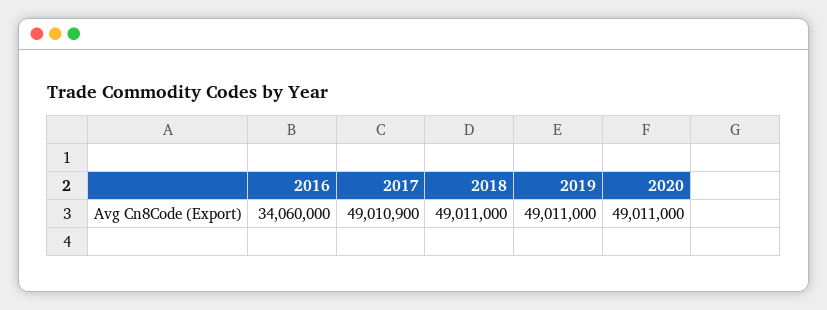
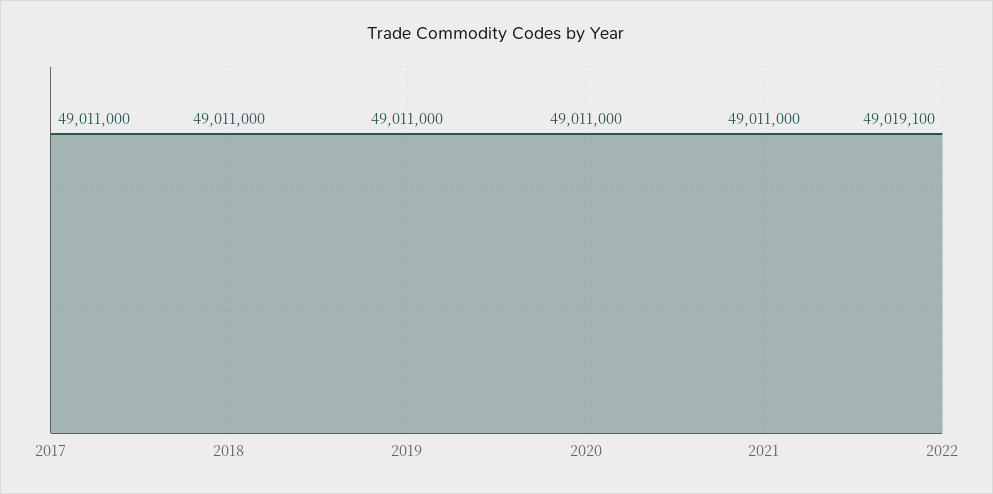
2016: 34060000 -> none
2017: 49010900 -> 49011000
2021: none -> 49011000
2022: none -> 49019100

